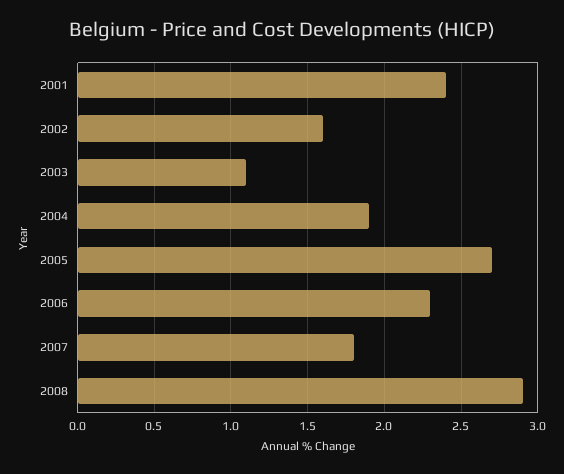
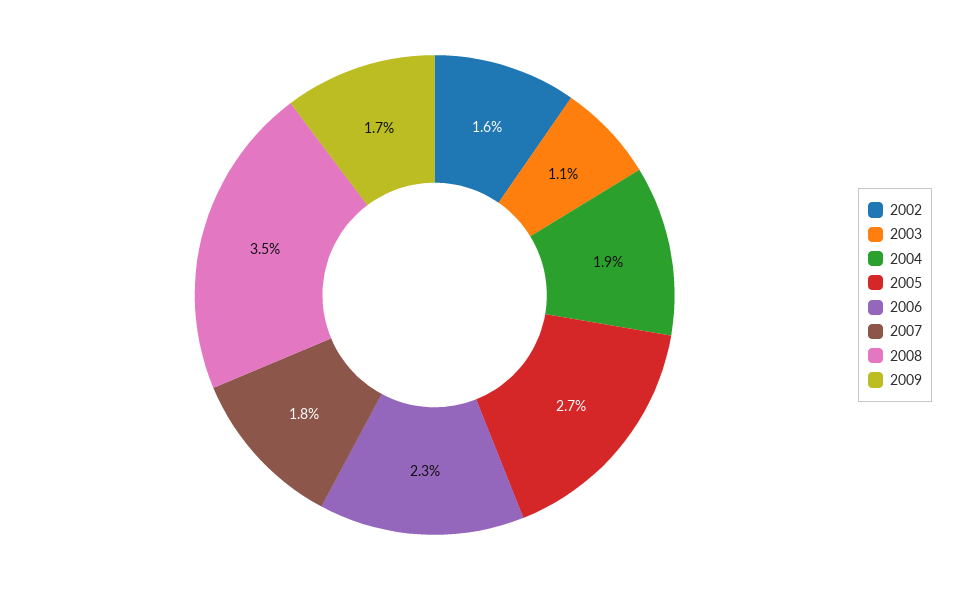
2001: 2.4 -> none
2008: 2.9 -> 3.5
2009: none -> 1.7

